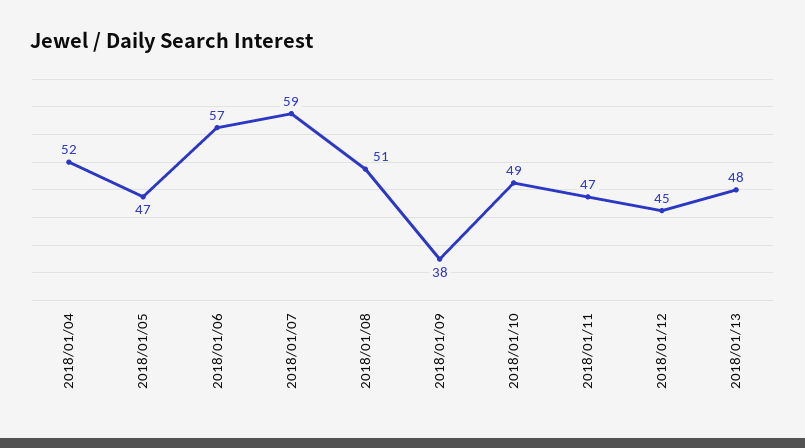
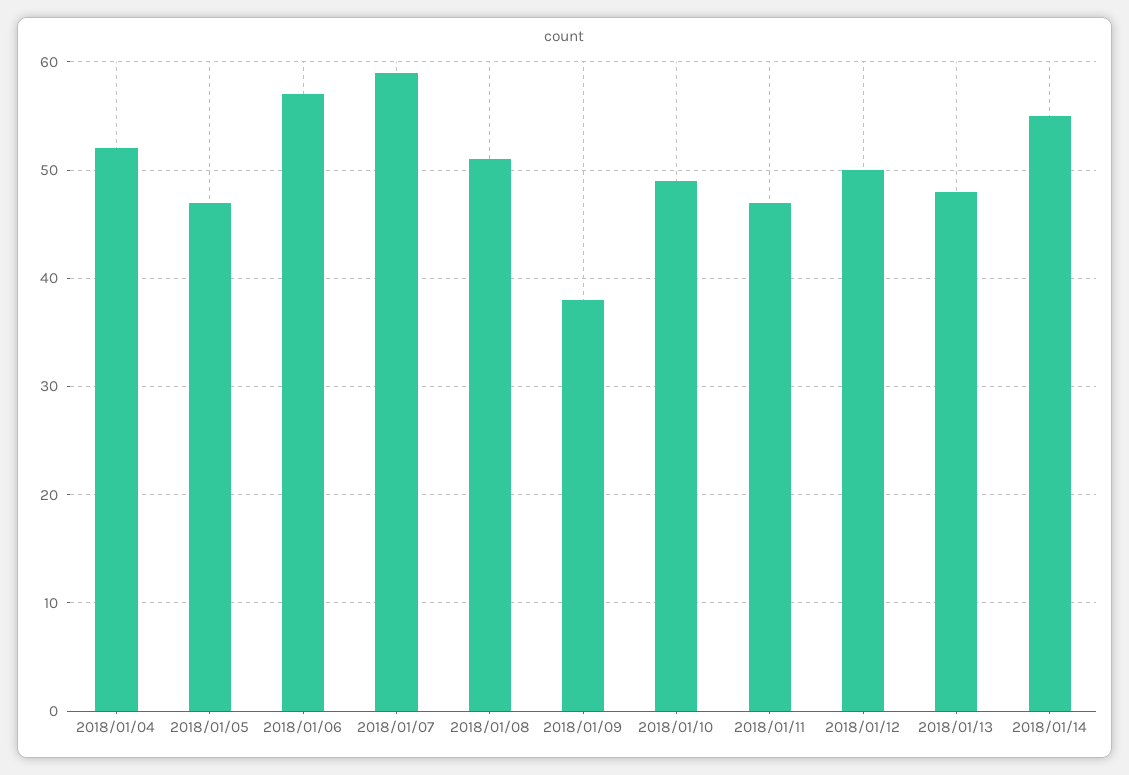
2018/01/12: 45 -> 50
2018/01/14: none -> 55

